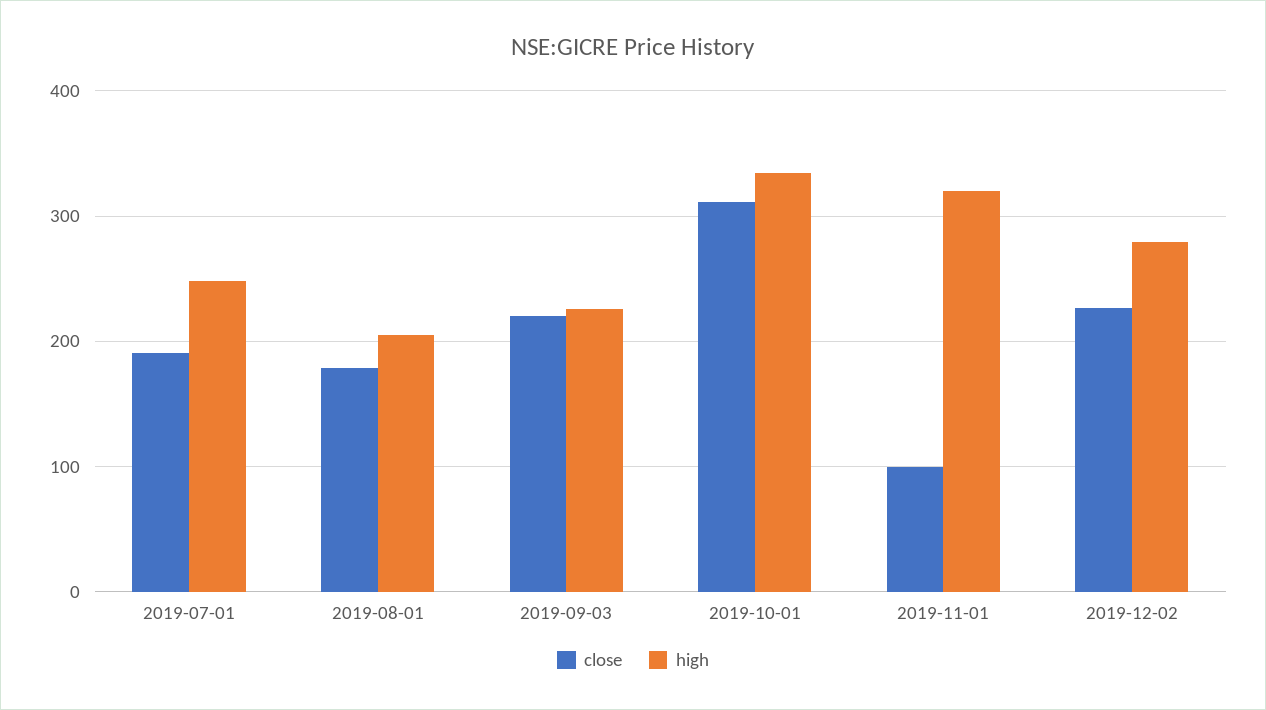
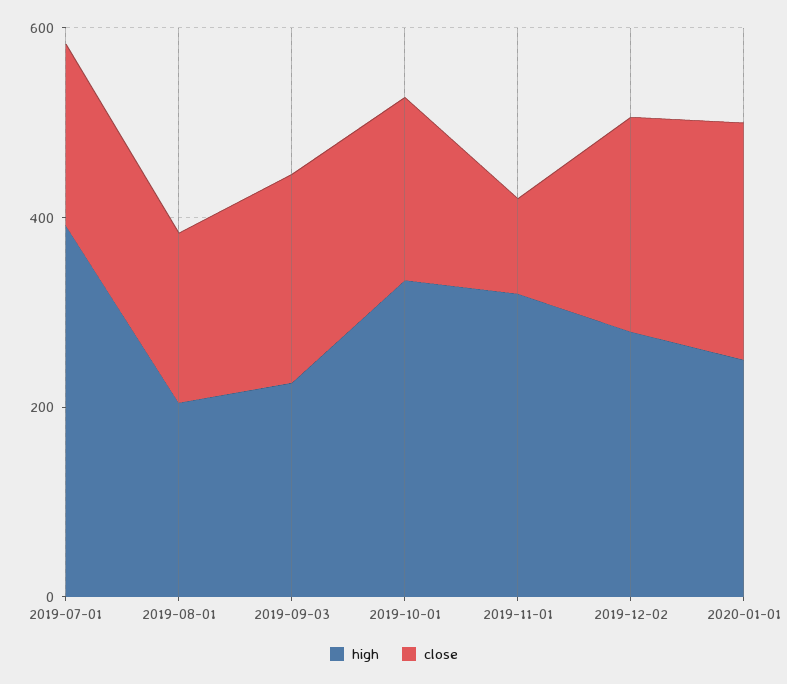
high, 2019-07-01: 250 -> 400
close, 2019-10-01: 310 -> 200
high, 2020-01-01: none -> 250
close, 2020-01-01: none -> 250

